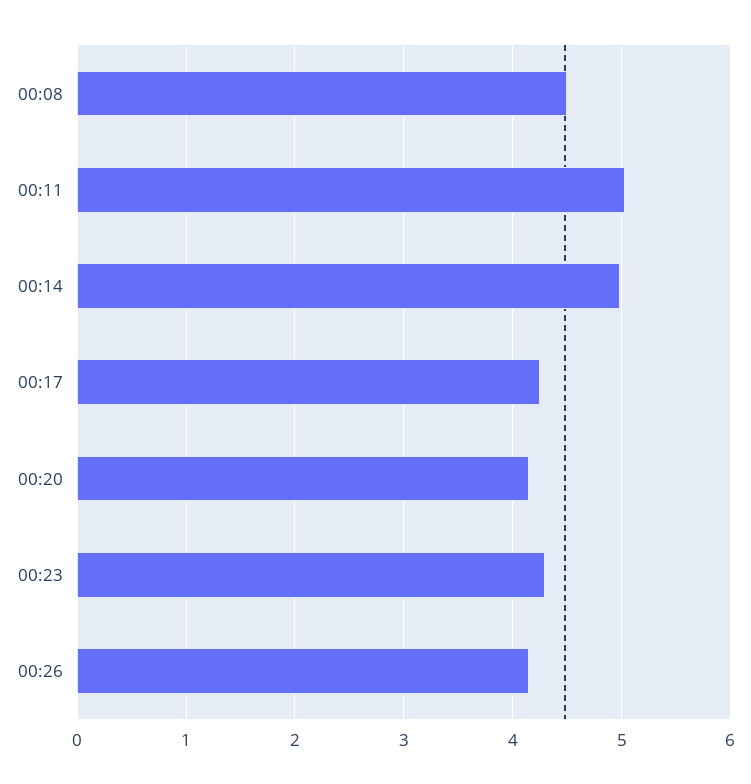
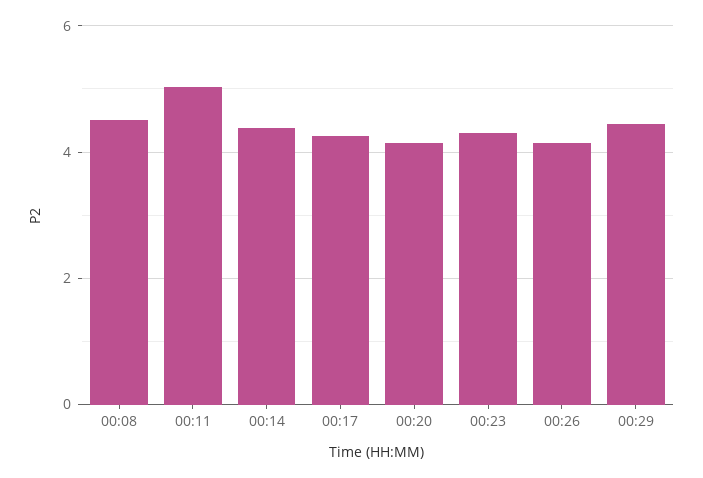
00:14: 5 -> 4.4
00:29: none -> 4.4

